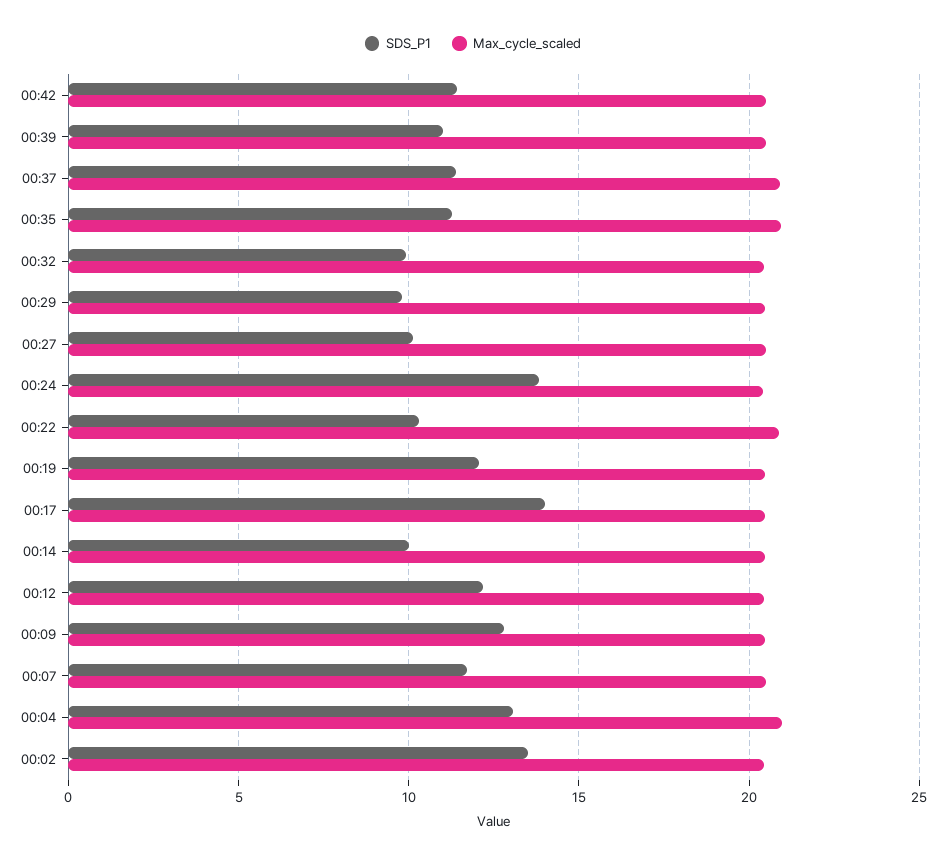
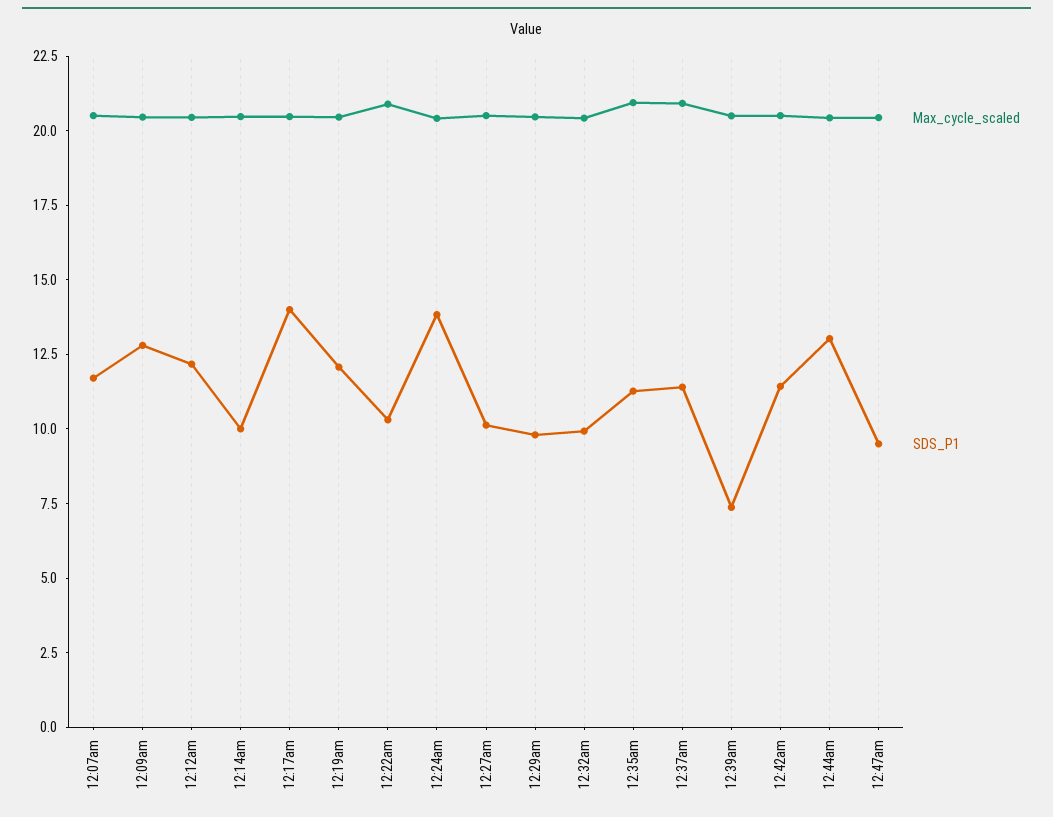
SDS_P1, 00:39: 11 -> 7.5
SDS_P1, 00:04: 13 -> none
Max_cycle_scaled, 00:04: 21 -> none
SDS_P1, 00:02: 13.5 -> none
Max_cycle_scaled, 00:02: 20.5 -> none
Max_cycle_scaled, 12:44am: none -> 20.5
SDS_P1, 12:44am: none -> 13
Max_cycle_scaled, 12:47am: none -> 20.5
SDS_P1, 12:47am: none -> 9.5

